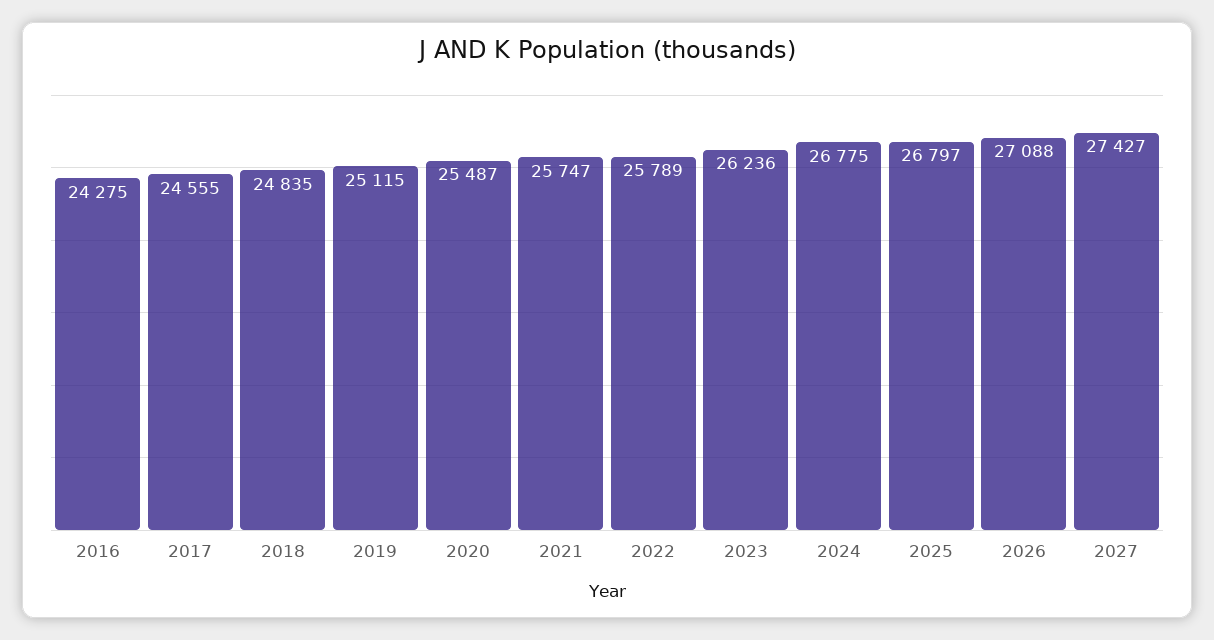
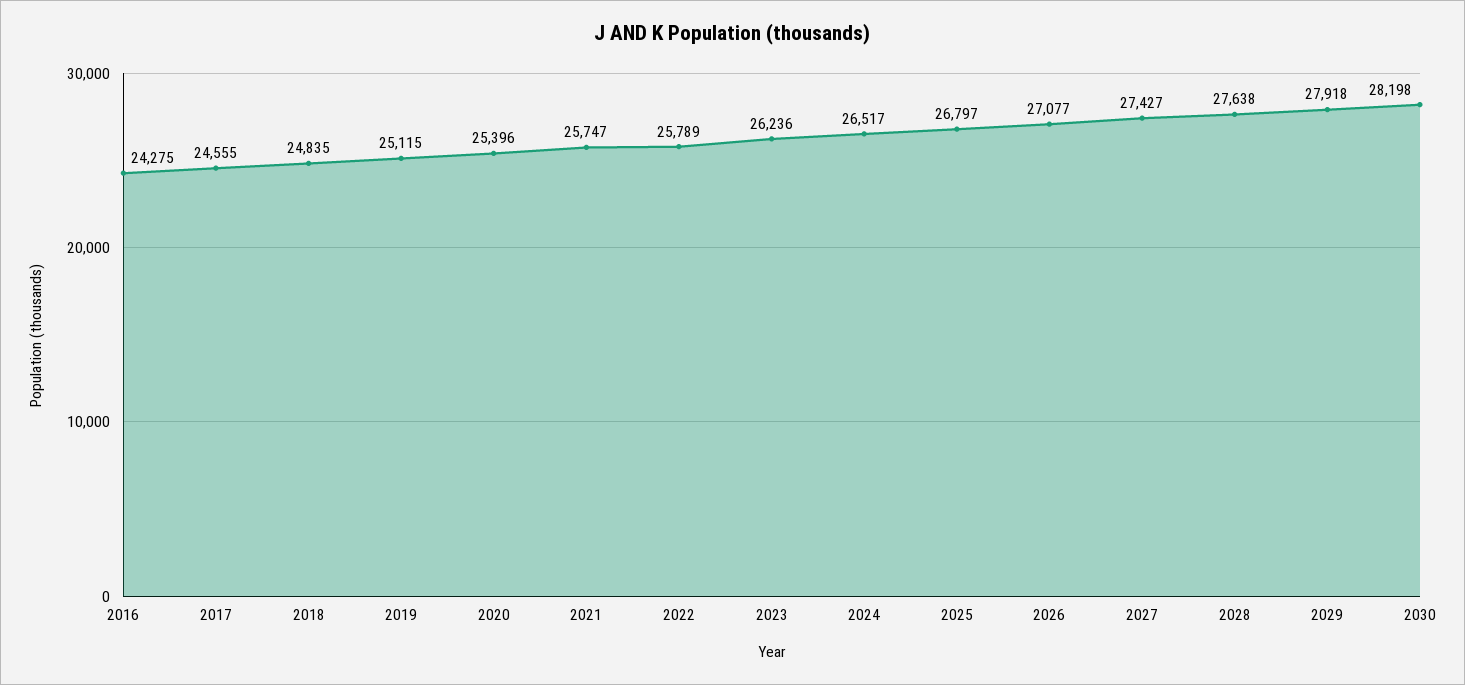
2020: 25487 -> 25396
2024: 26775 -> 26517
2026: 27088 -> 27077
2028: none -> 27638
2029: none -> 27918
2030: none -> 28198

